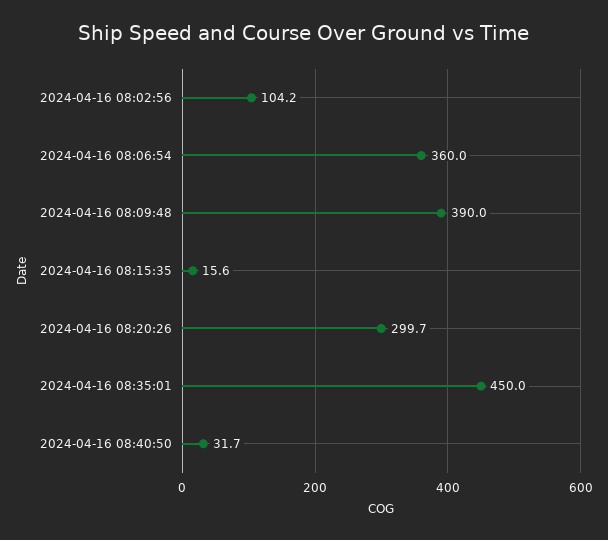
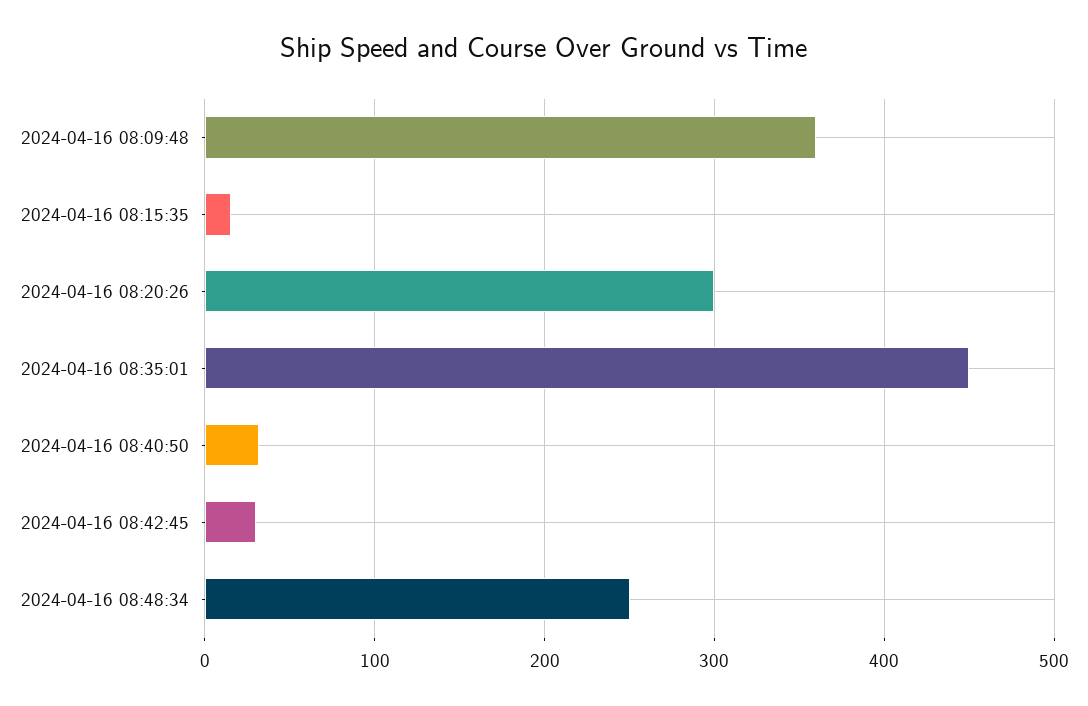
2024-04-16 08:02:56: 104.2 -> none
2024-04-16 08:06:54: 360 -> none
2024-04-16 08:09:48: 390 -> 360
2024-04-16 08:42:45: none -> 30
2024-04-16 08:48:34: none -> 250

